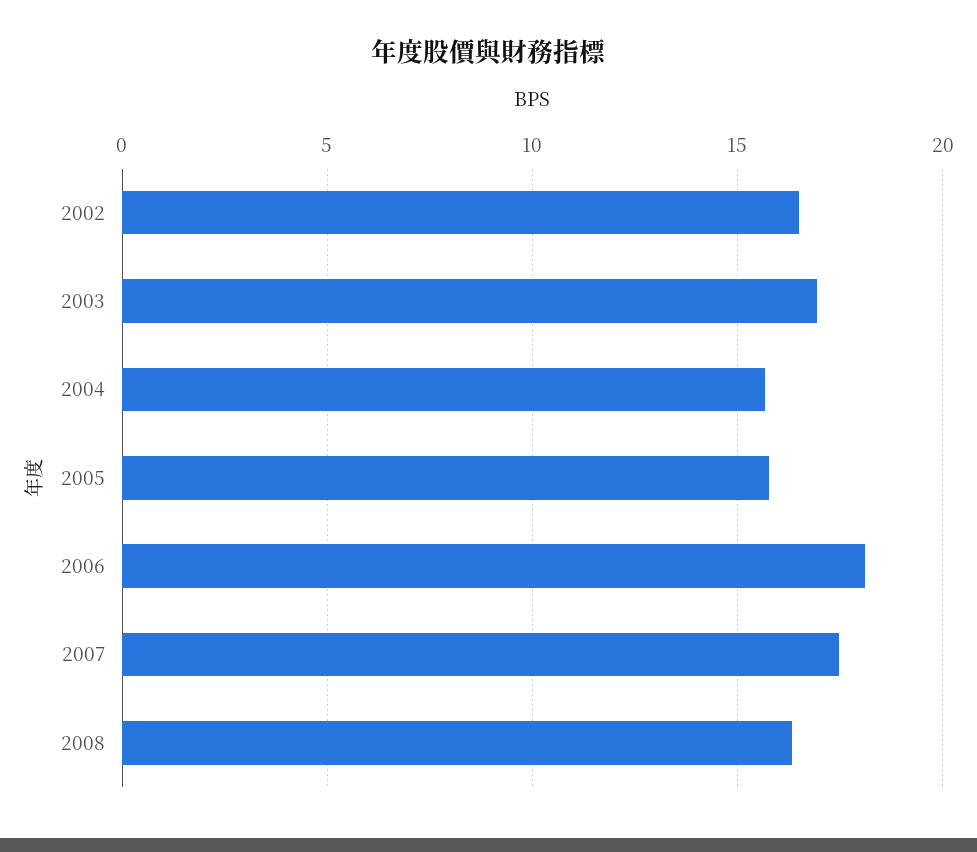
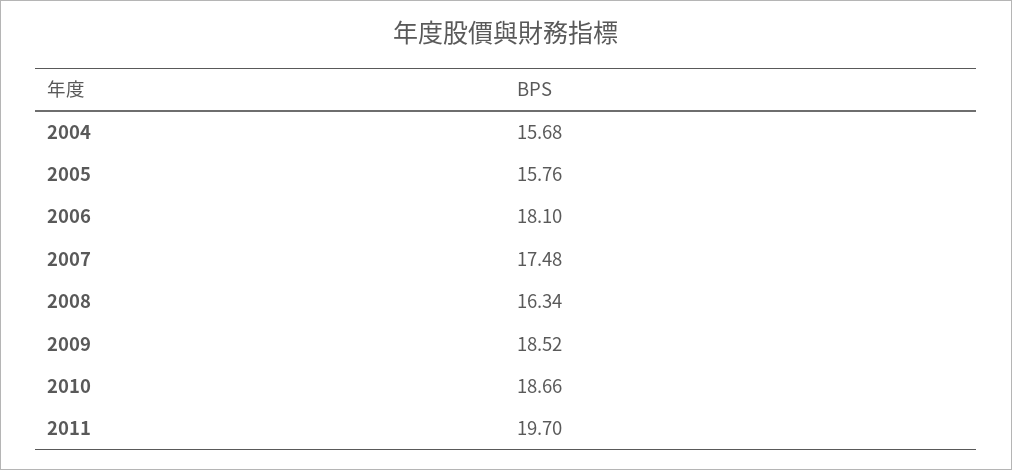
2002: 16.5 -> none
2003: 17 -> none
2009: none -> 18.52
2010: none -> 18.66
2011: none -> 19.7

